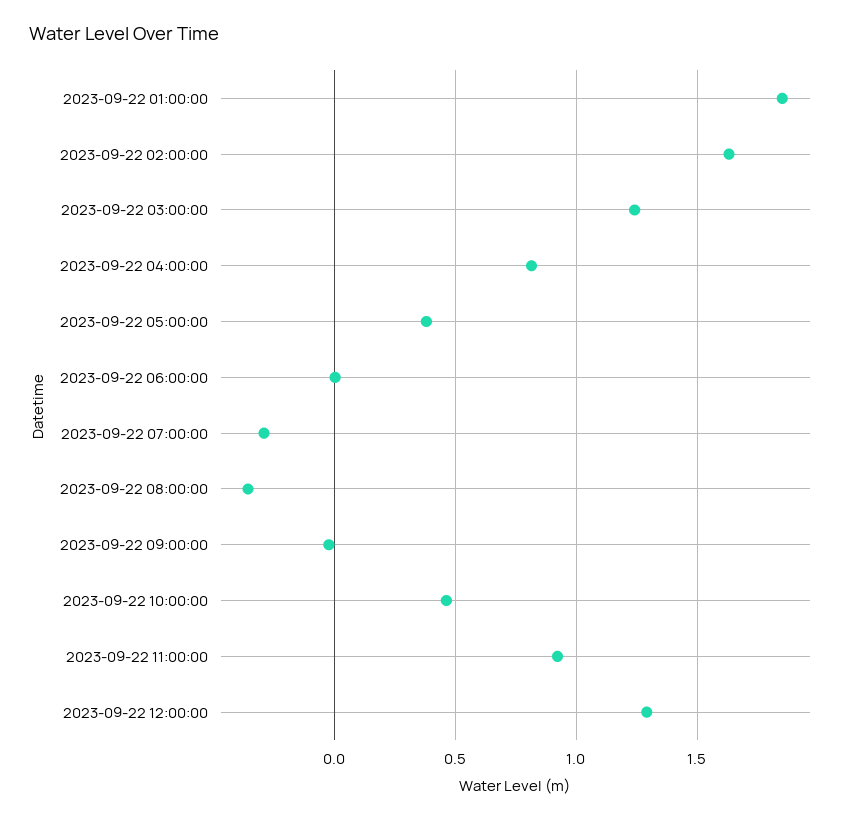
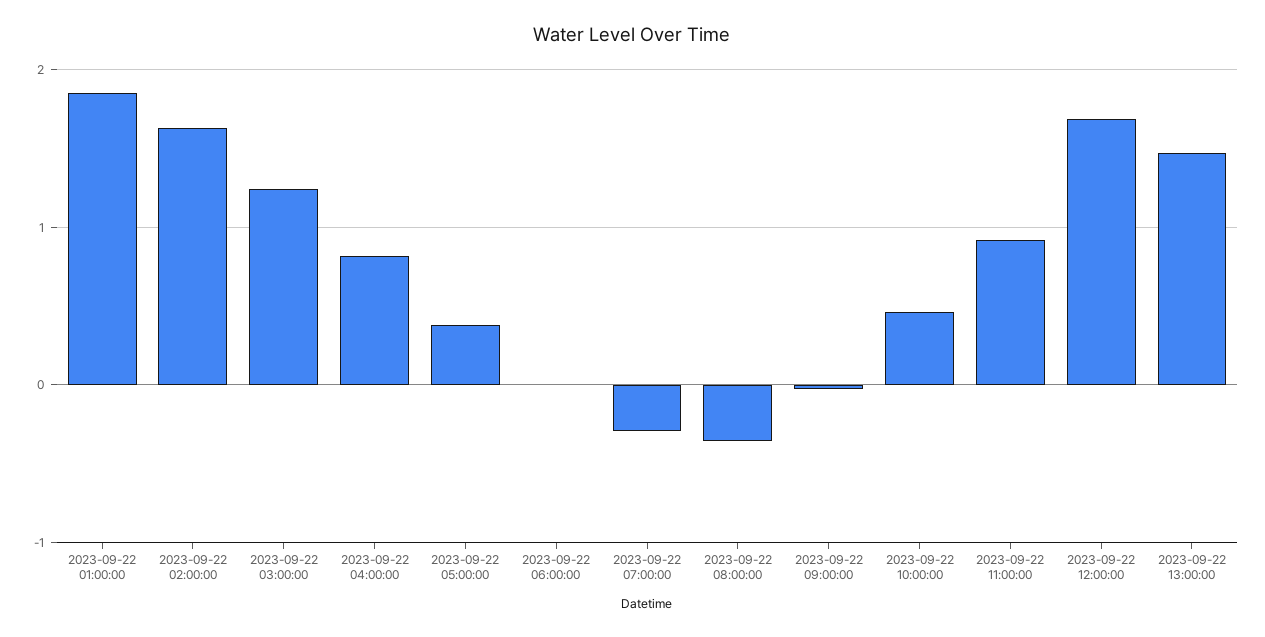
2023-09-22 12:00:00: 1.3 -> 1.7
2023-09-22 13:00:00: none -> 1.5

